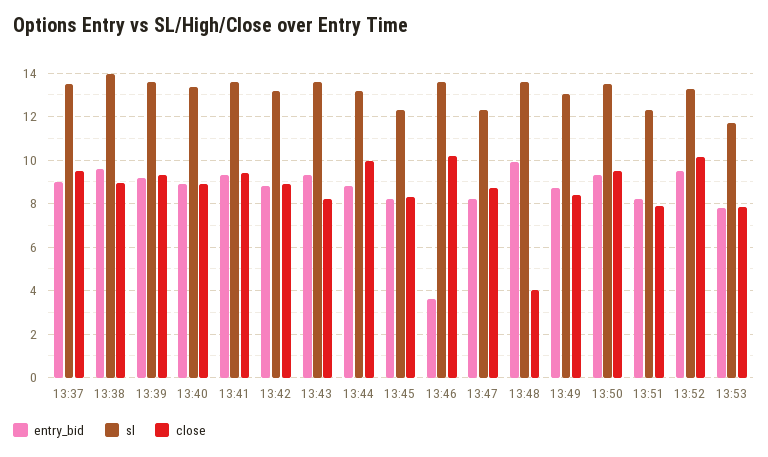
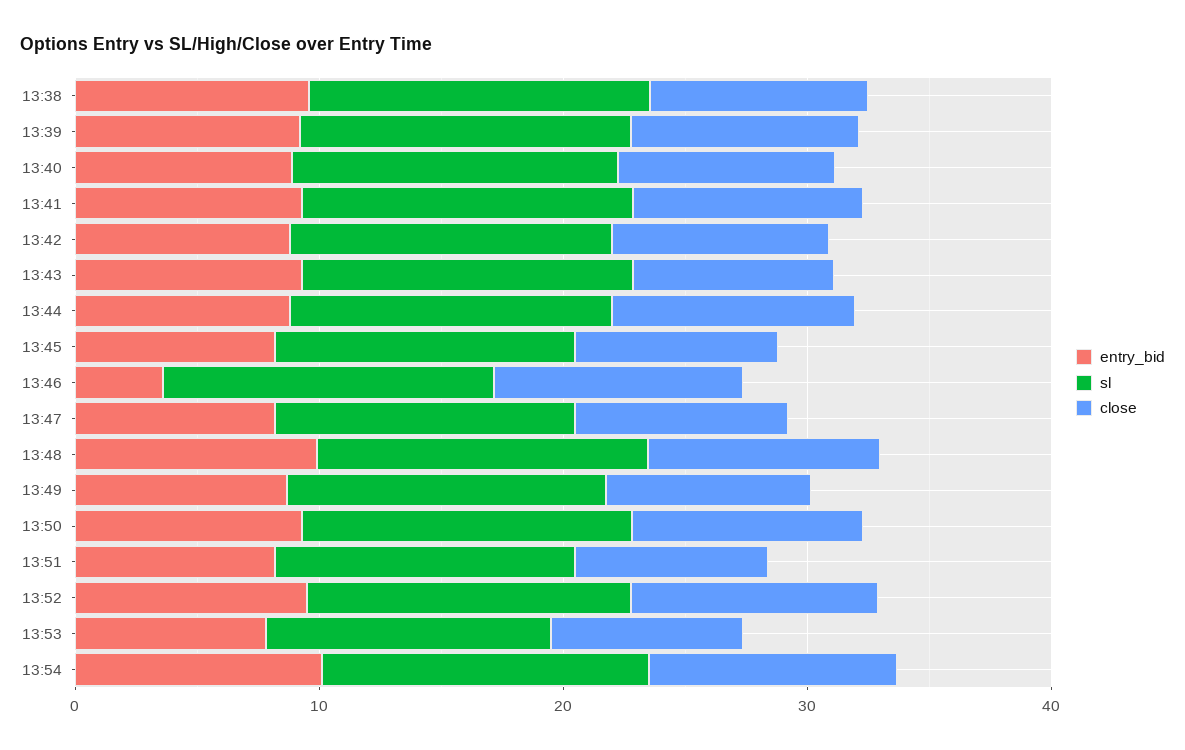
entry_bid, 13:37: 9 -> none
sl, 13:37: 13.5 -> none
close, 13:37: 9.5 -> none
close, 13:48: 4 -> 10
entry_bid, 13:54: none -> 10
sl, 13:54: none -> 14
close, 13:54: none -> 10

